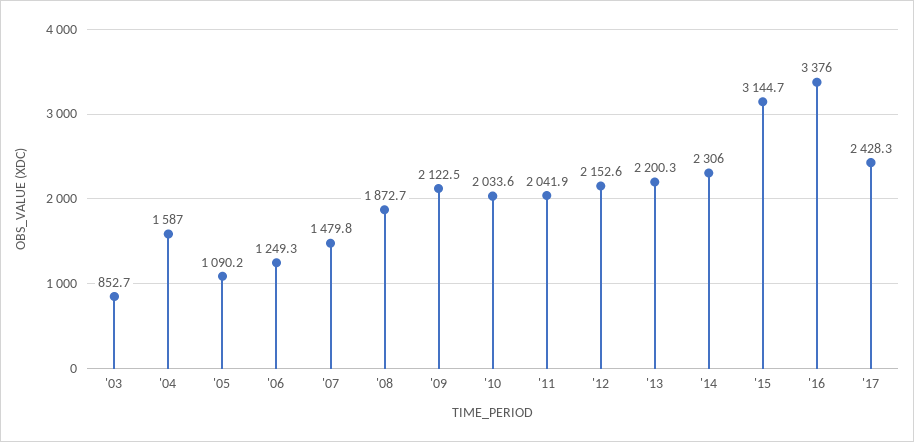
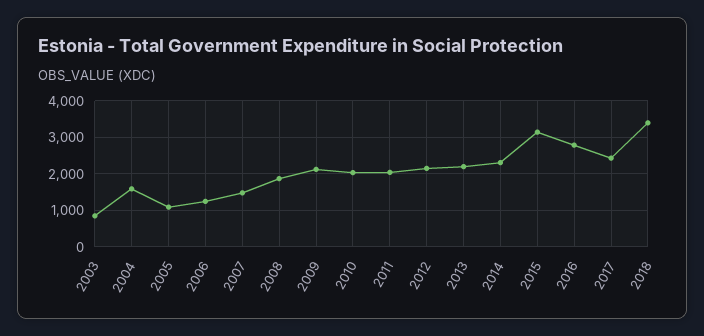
'16: 3376 -> 2800
2018: none -> 3400

